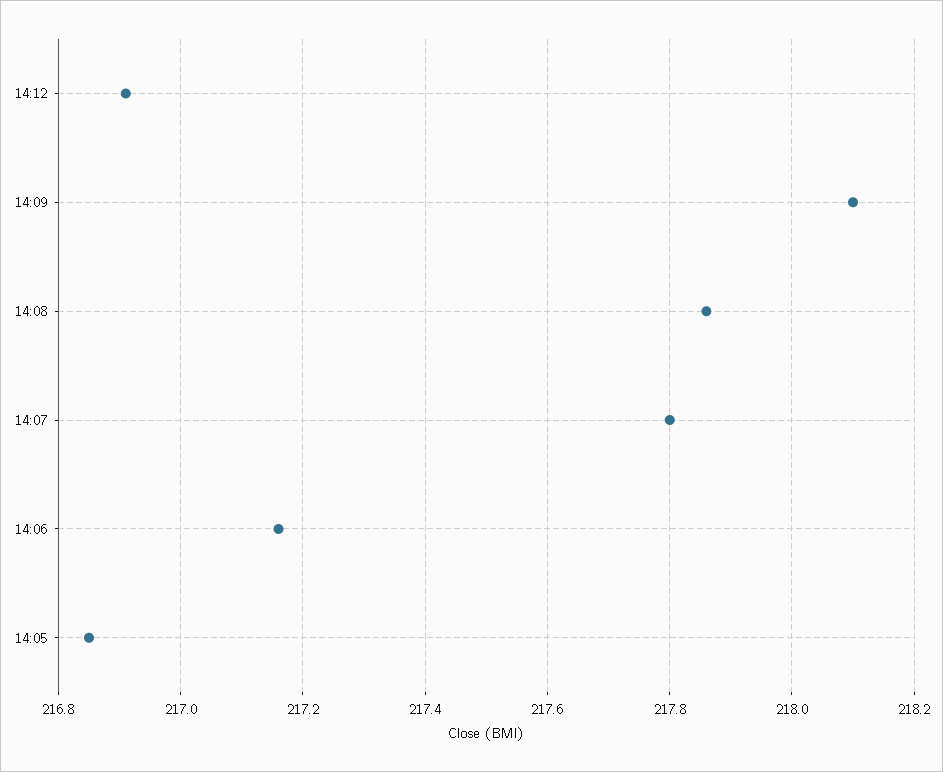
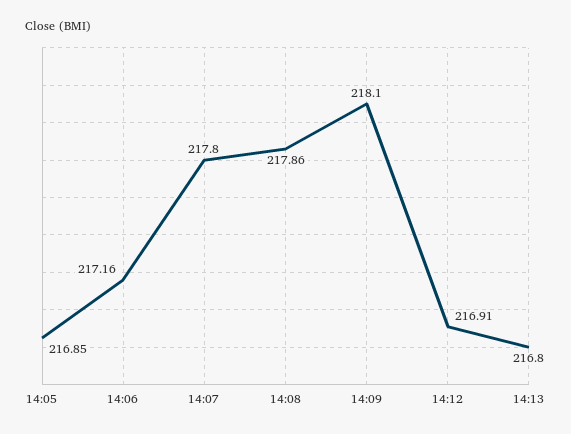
14:13: none -> 216.8

